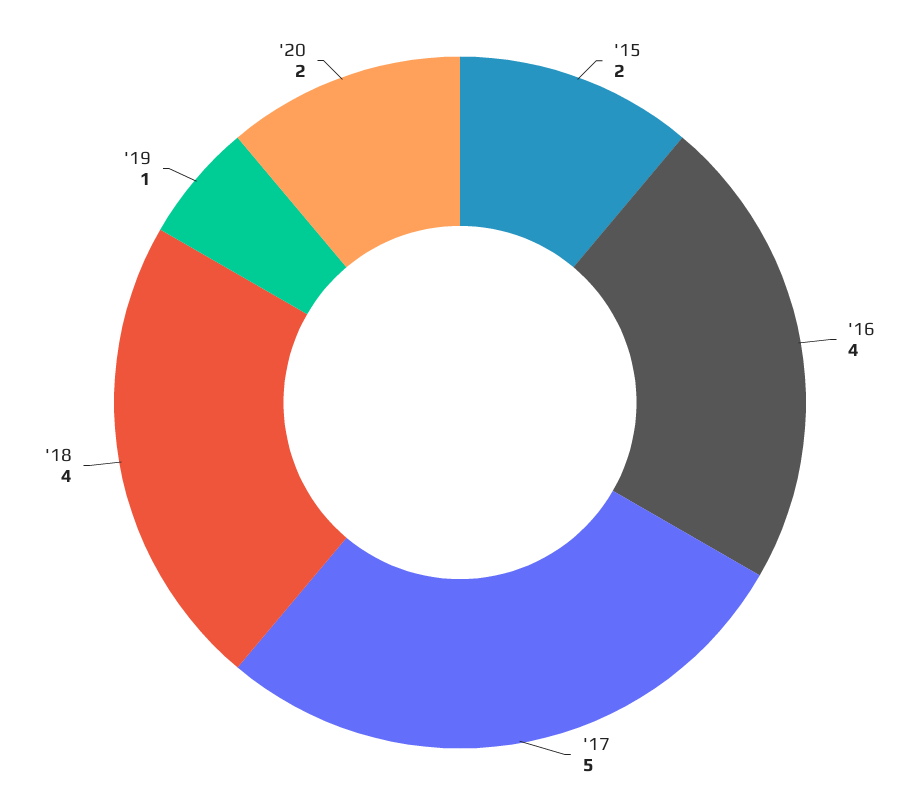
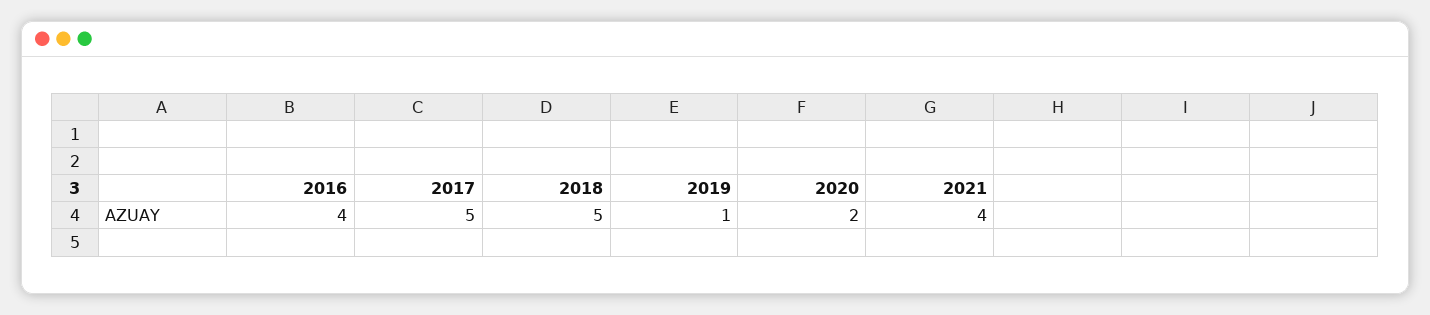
'15: 2 -> none
'18: 4 -> 5
2021: none -> 4

